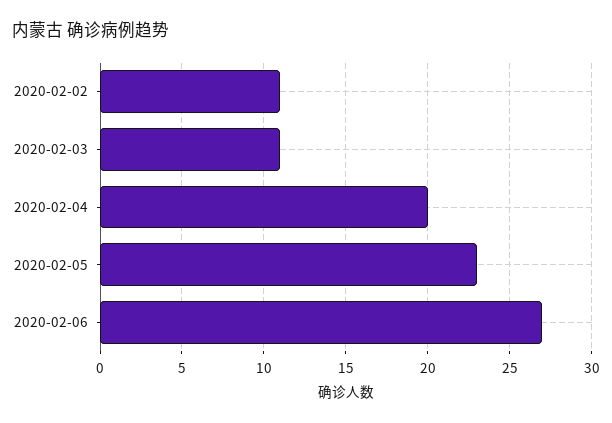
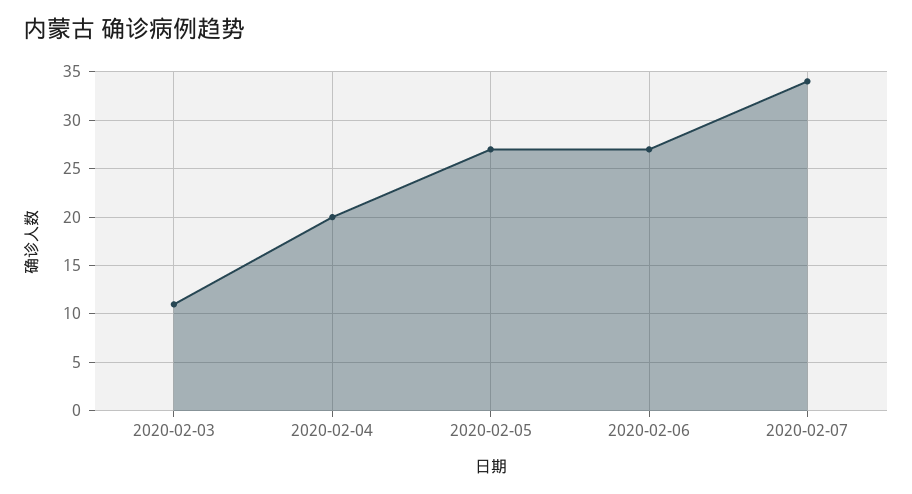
2020-02-02: 11 -> none
2020-02-05: 23 -> 27
2020-02-07: none -> 34

